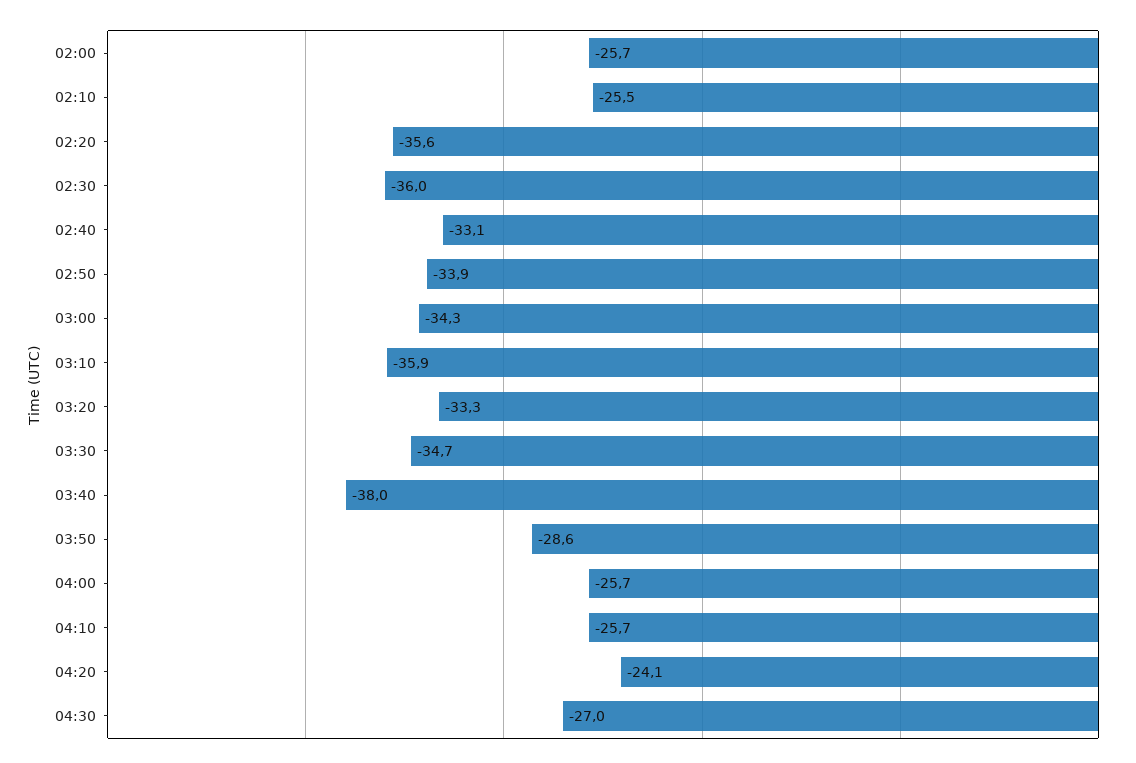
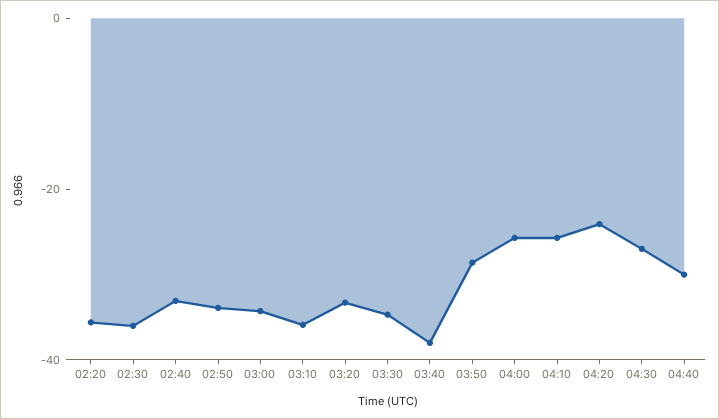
02:00: -25.7 -> none
02:10: -25.5 -> none
04:40: none -> -30

